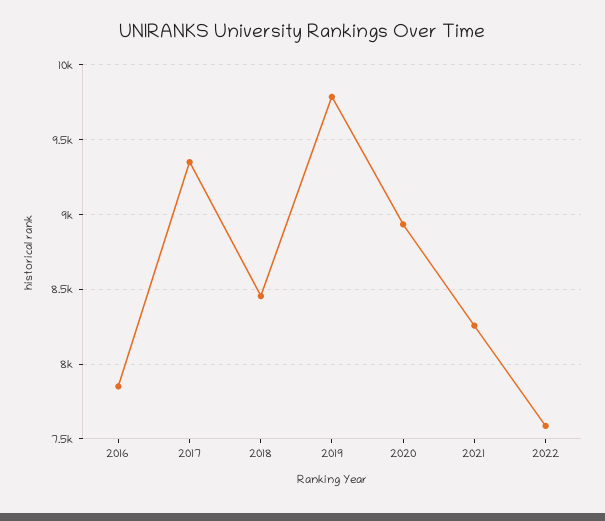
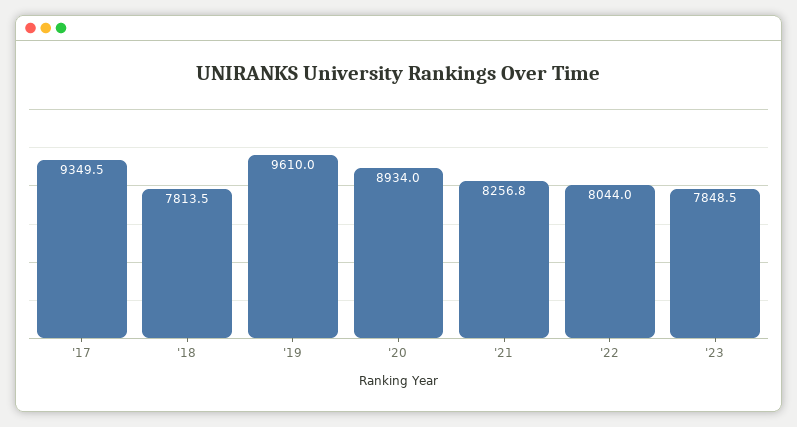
2016: 7850 -> none
2018: 8450 -> 7813.5
2019: 9800 -> 9610
2022: 7600 -> 8044
'23: none -> 7848.5

